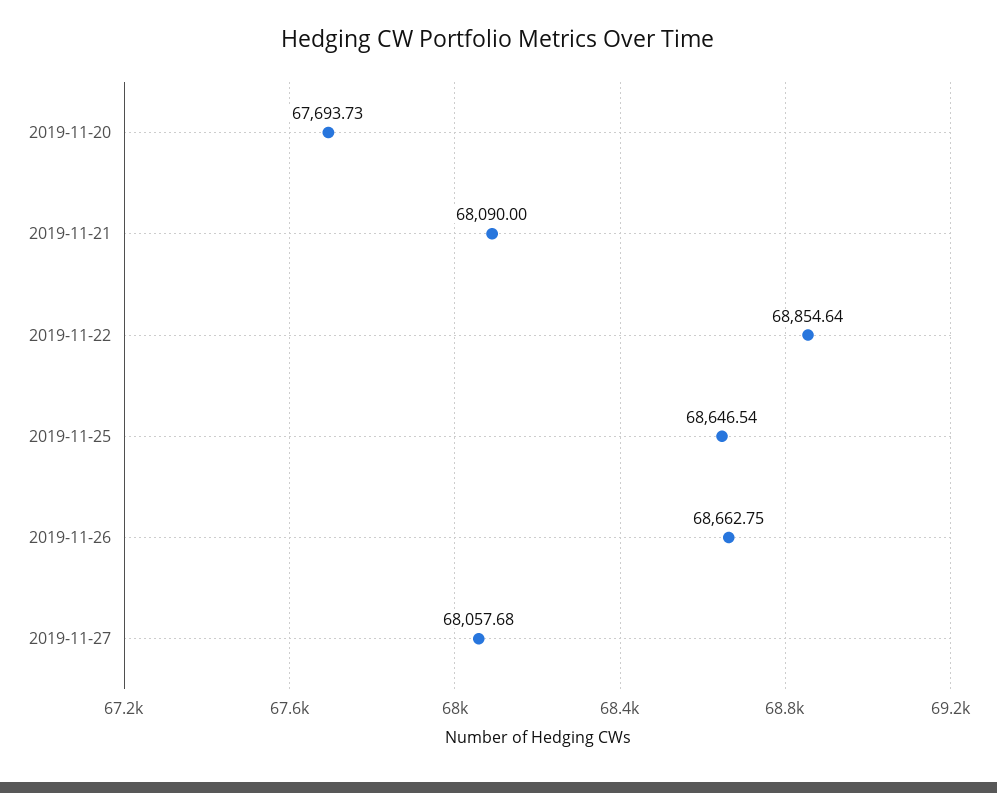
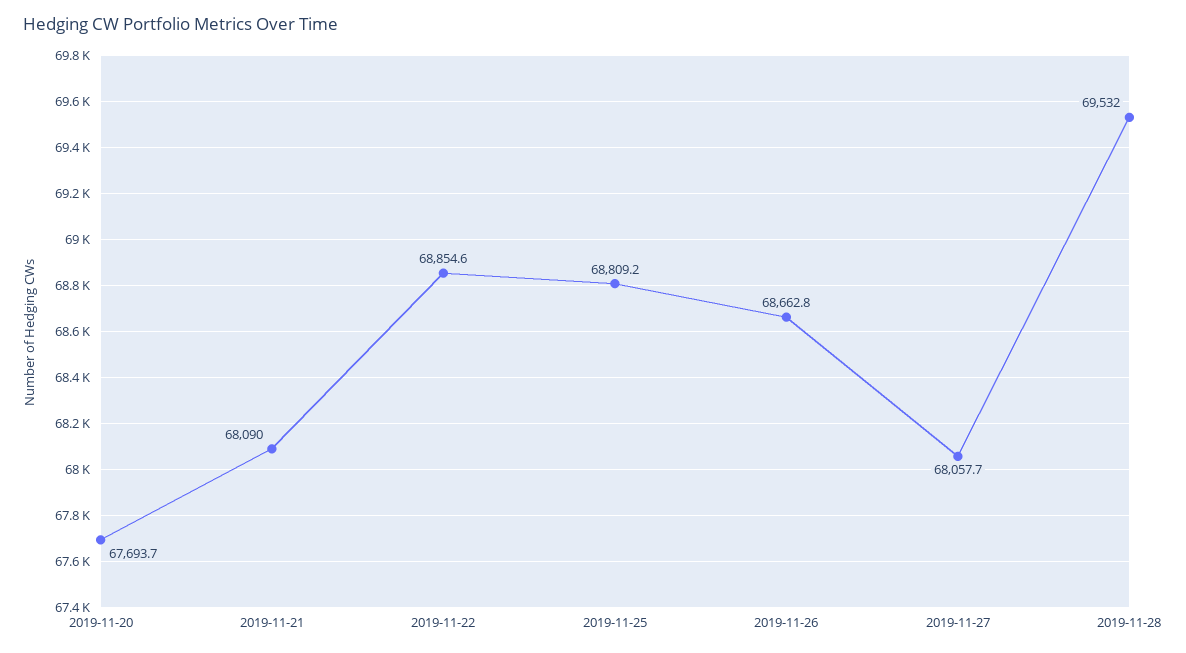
2019-11-25: 68646.54 -> 68809.2
2019-11-28: none -> 69532

